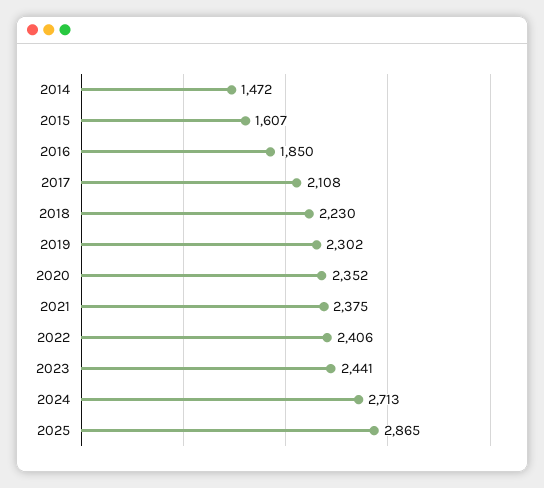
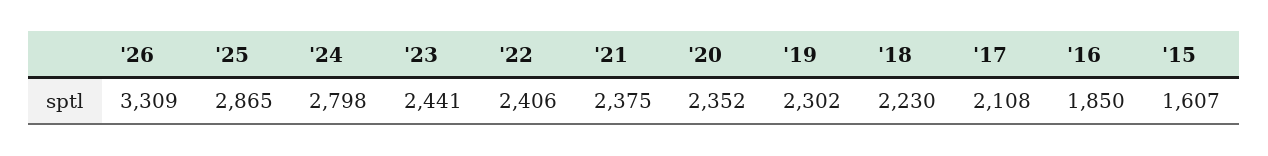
2014: 1472 -> none
2024: 2713 -> 2798
'26: none -> 3309

